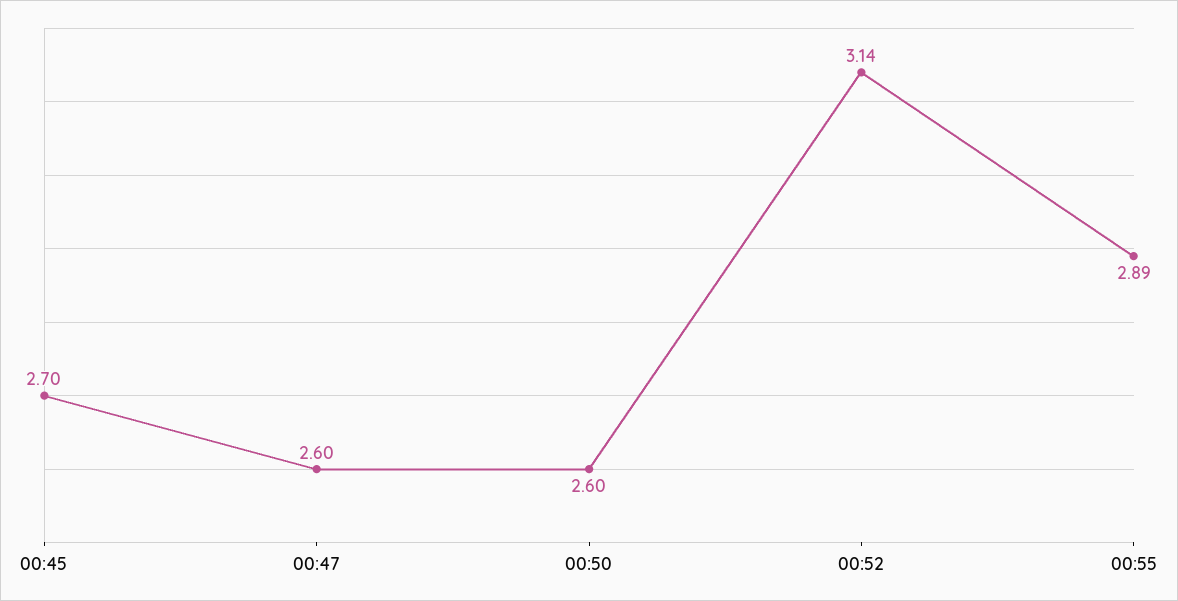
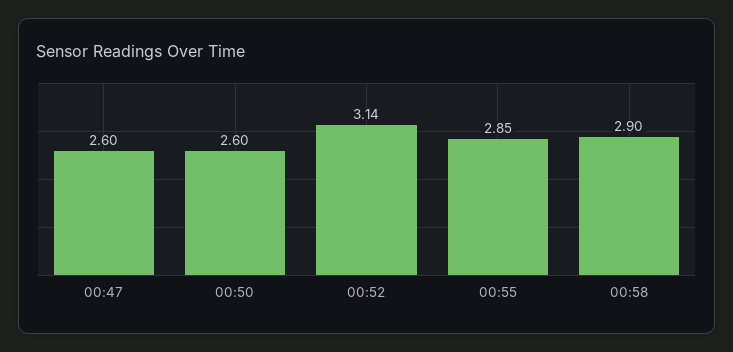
00:45: 2.7 -> none
00:55: 2.89 -> 2.85
00:58: none -> 2.9

